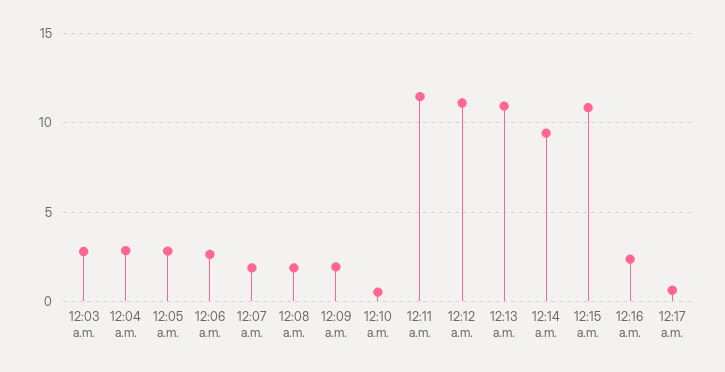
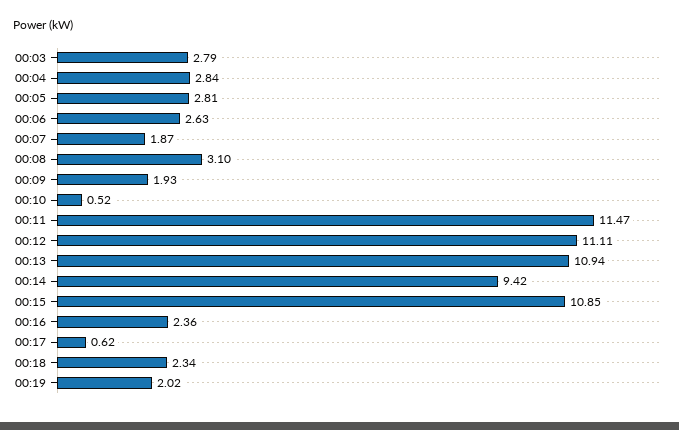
12:08 a.m.: 2 -> 3.1
00:18: none -> 2.34
00:19: none -> 2.02

